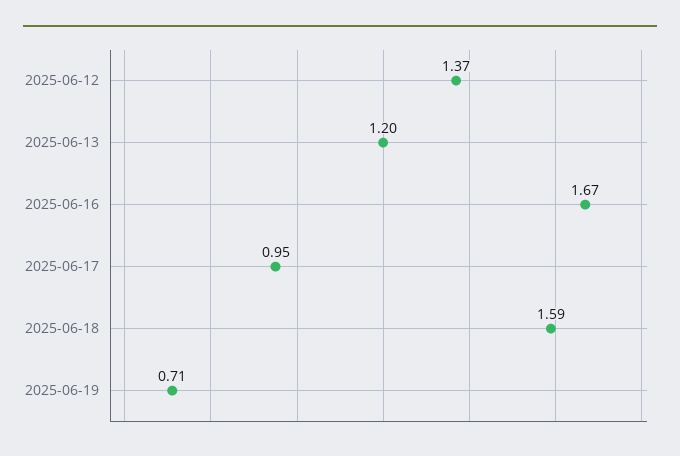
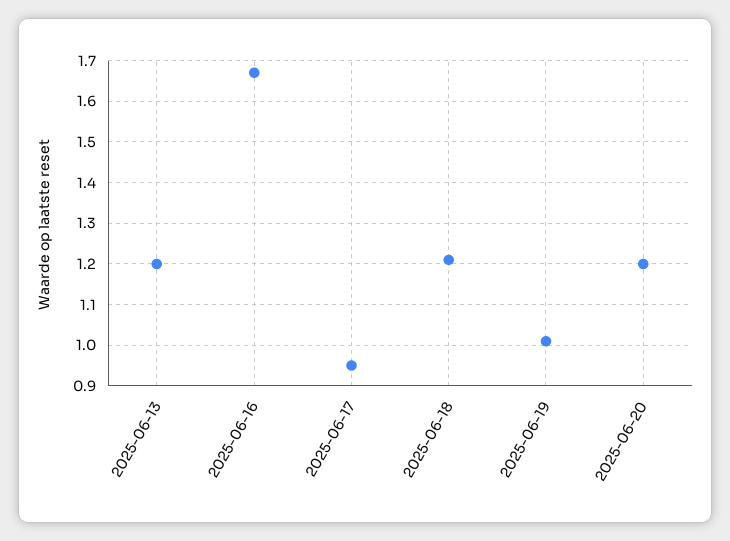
2025-06-12: 1.37 -> none
2025-06-18: 1.59 -> 1.2
2025-06-19: 0.71 -> 1
2025-06-20: none -> 1.2

